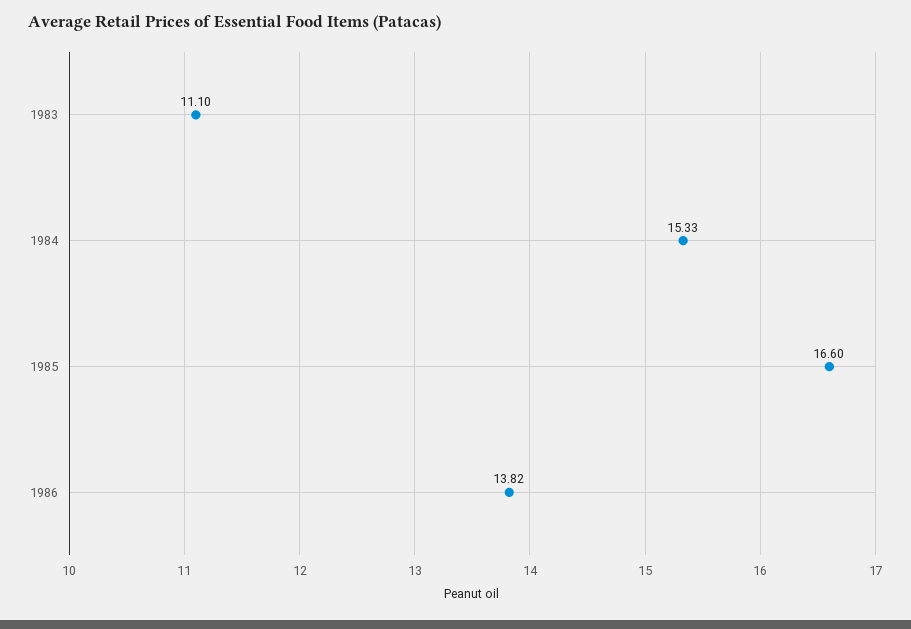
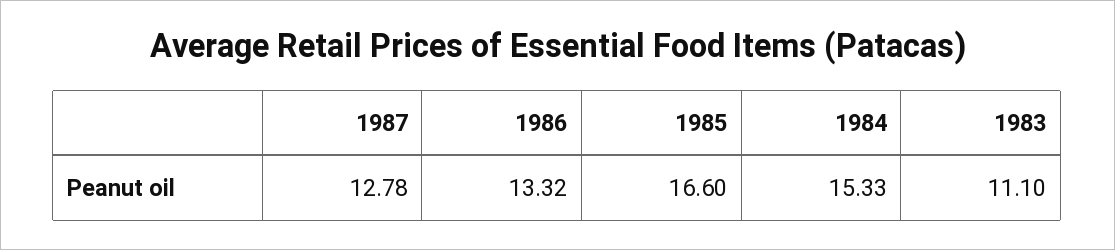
1986: 13.82 -> 13.32
1987: none -> 12.78

